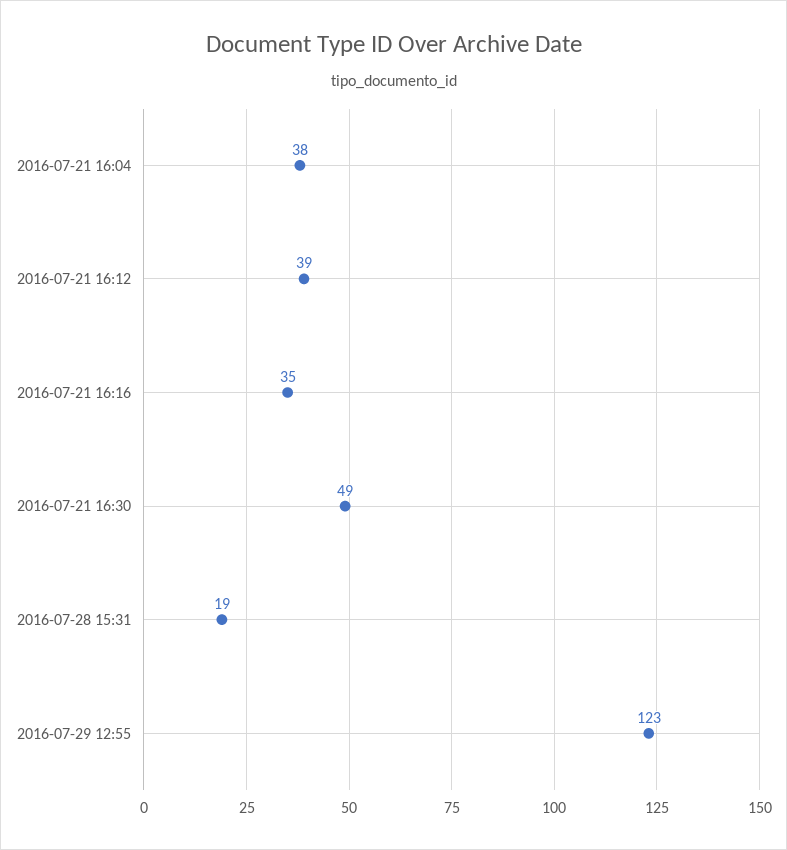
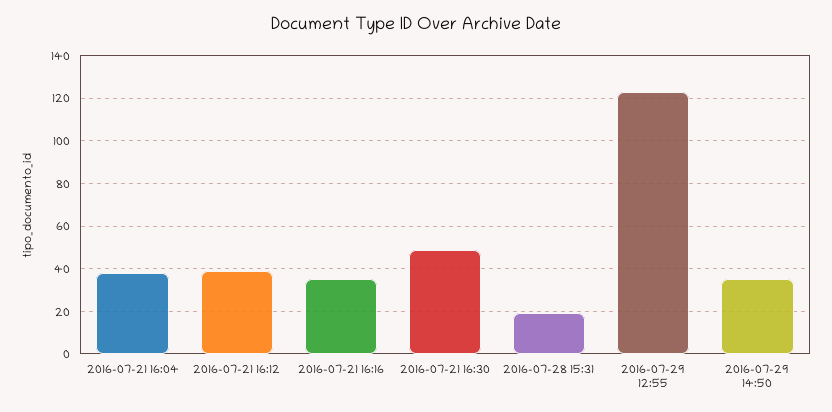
2016-07-29 14:50: none -> 35

